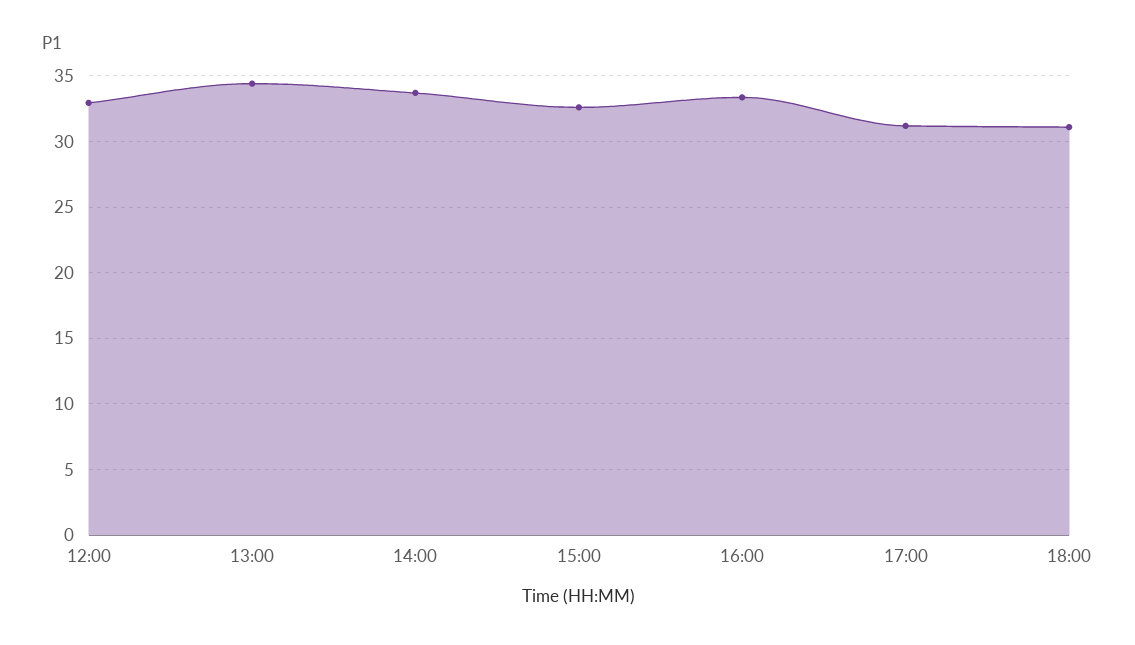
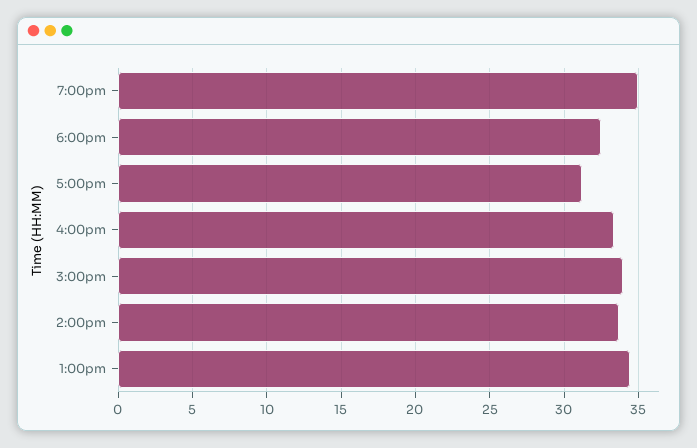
12:00: 33 -> none
15:00: 32.5 -> 34
18:00: 31 -> 32.5
7:00pm: none -> 35

